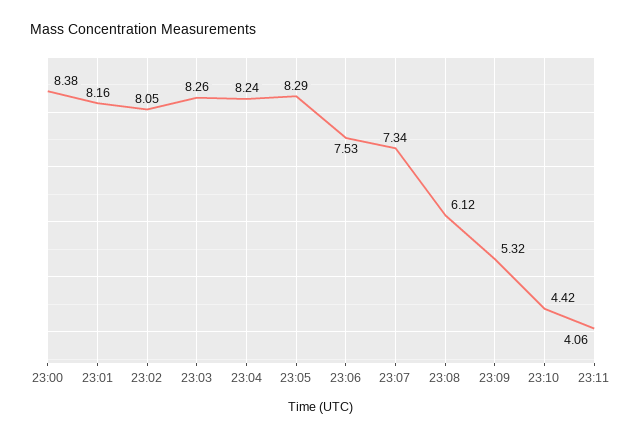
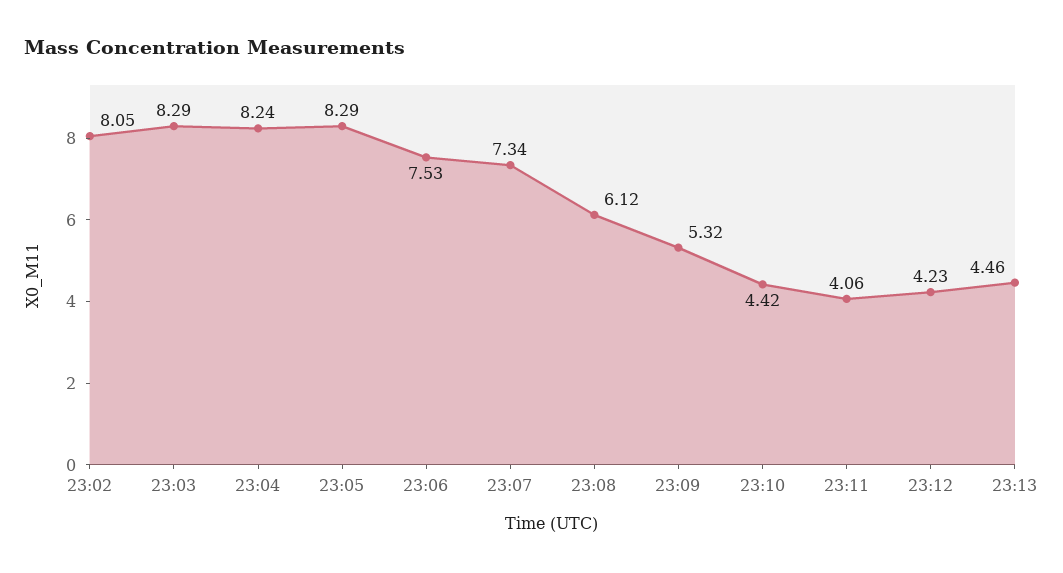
23:00: 8.38 -> none
23:01: 8.16 -> none
23:03: 8.26 -> 8.29
23:12: none -> 4.23
23:13: none -> 4.46

